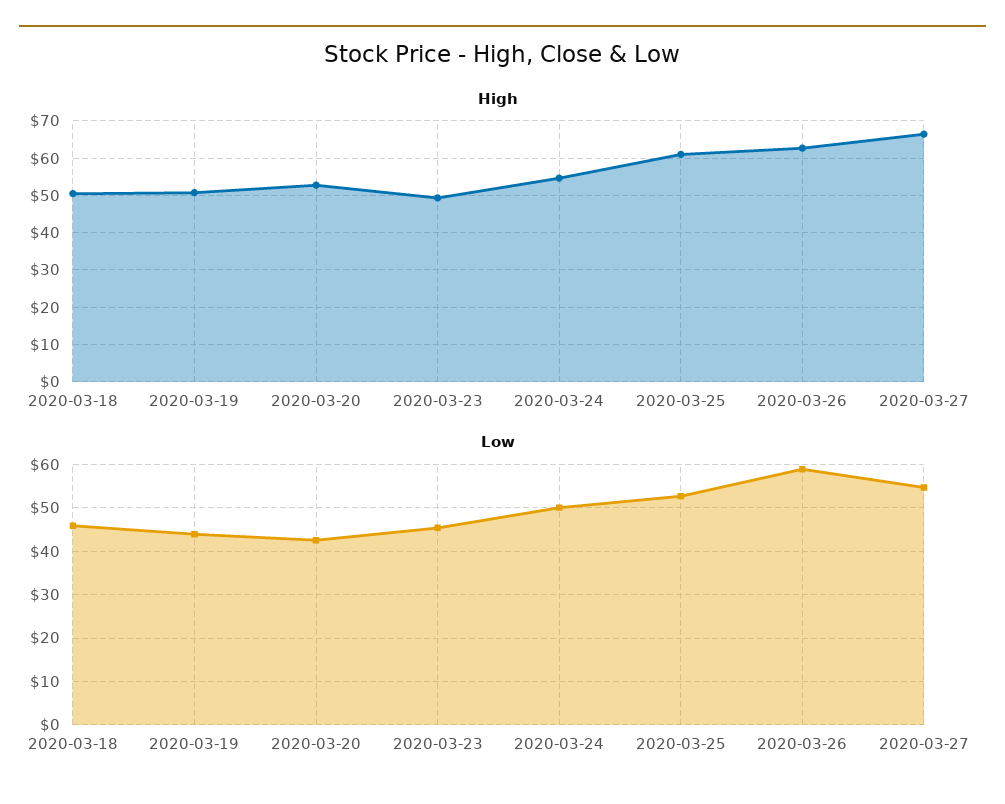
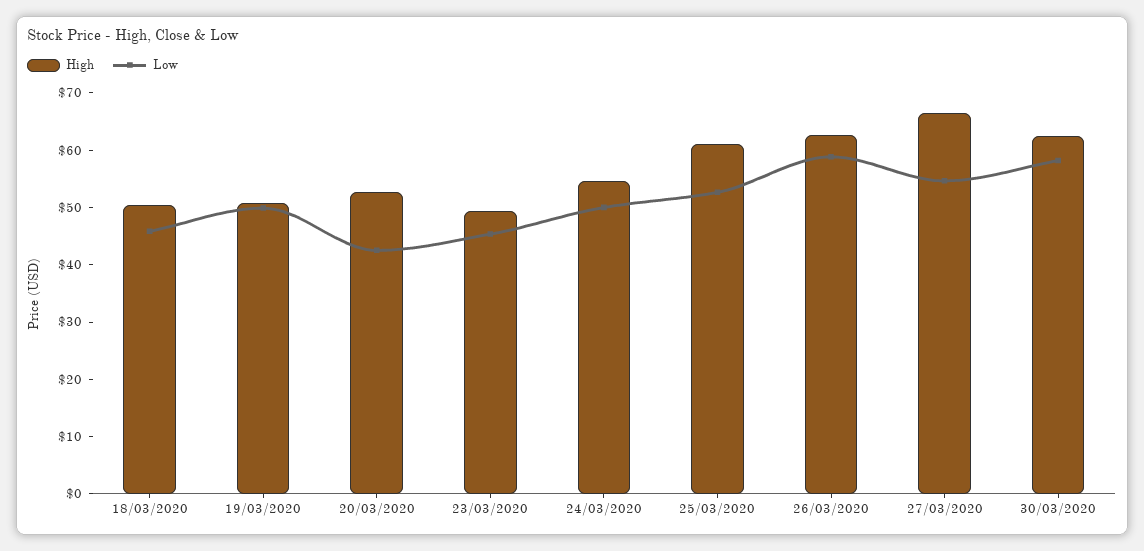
Low, 2020-03-19: 44 -> 50
High, 30/03/2020: none -> 62
Low, 30/03/2020: none -> 58

